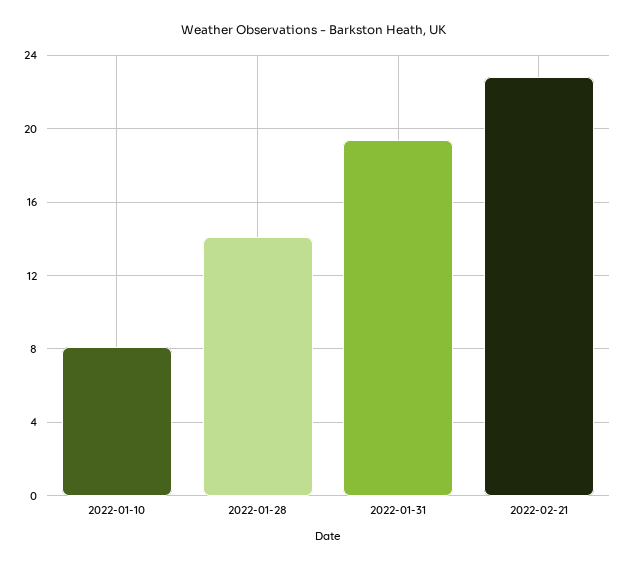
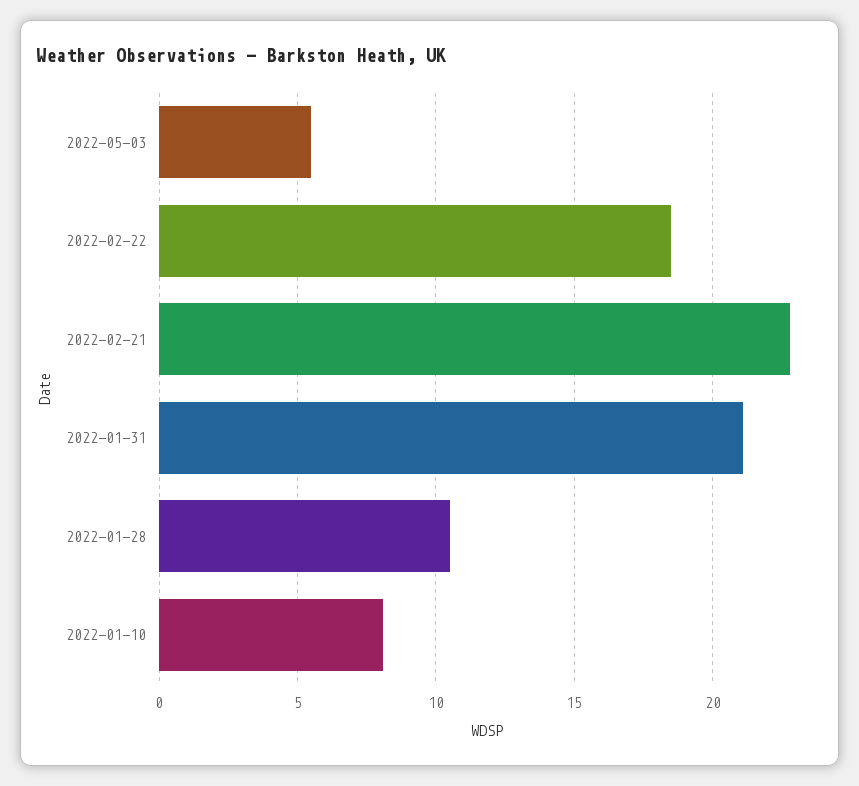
2022-01-28: 14 -> 10.5
2022-01-31: 19.5 -> 21
2022-05-03: none -> 5.5
2022-02-22: none -> 18.5

